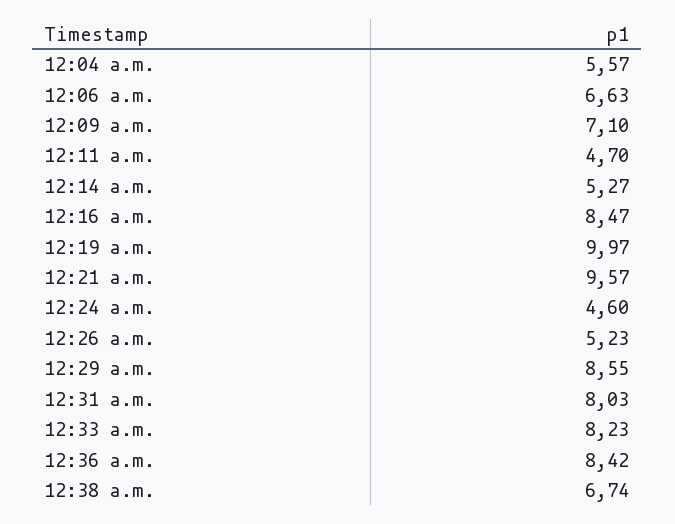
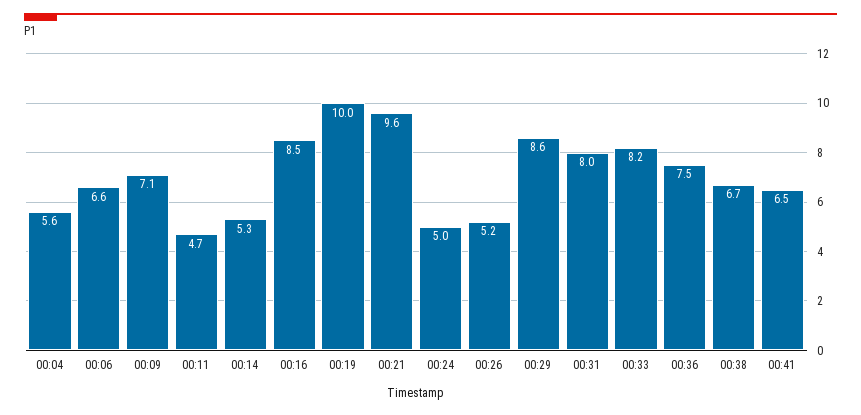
12:24 a.m.: 4.6 -> 5
12:36 a.m.: 8.42 -> 7.5
00:41: none -> 6.5

